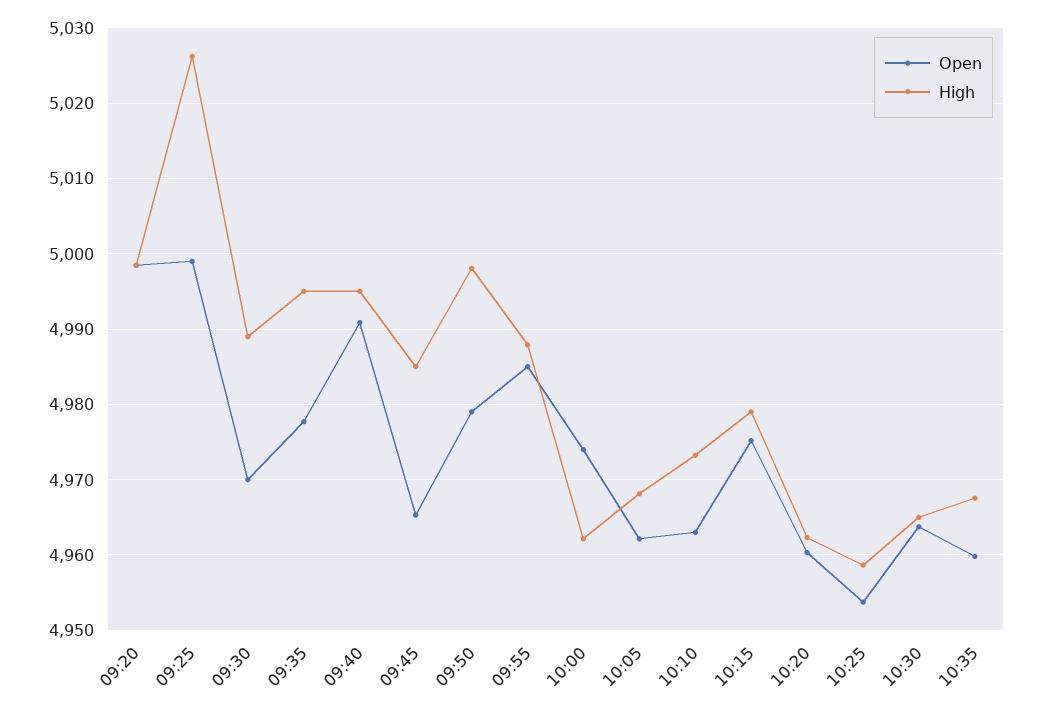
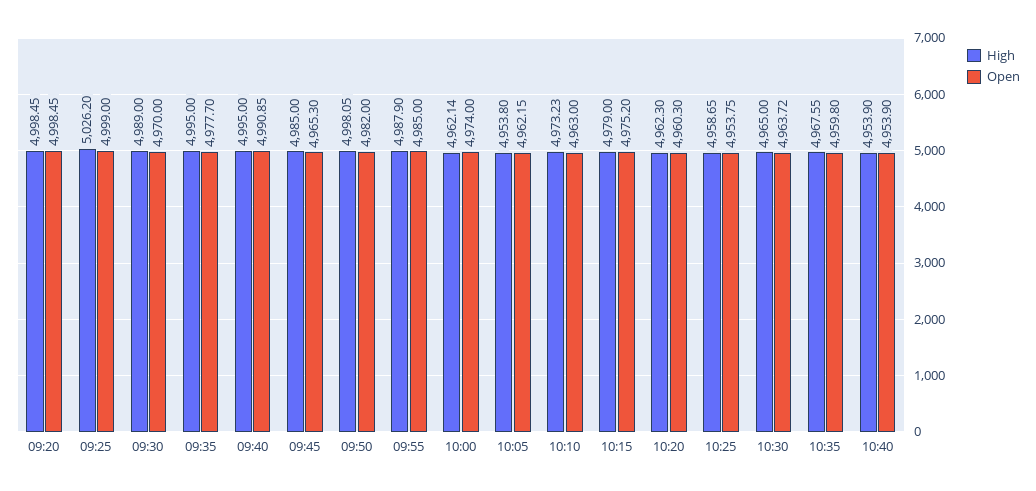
Open, 09:50: 4979 -> 4982
High, 10:05: 4968 -> 4953.8
High, 10:40: none -> 4953.9
Open, 10:40: none -> 4953.9

